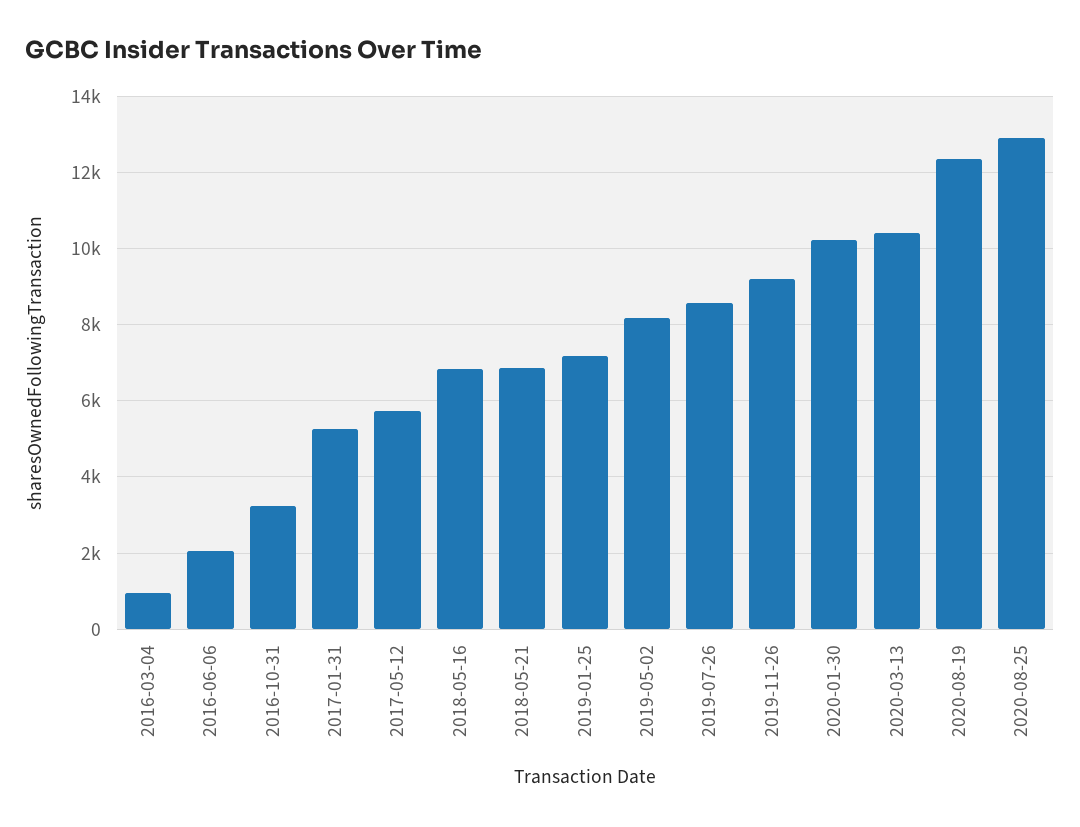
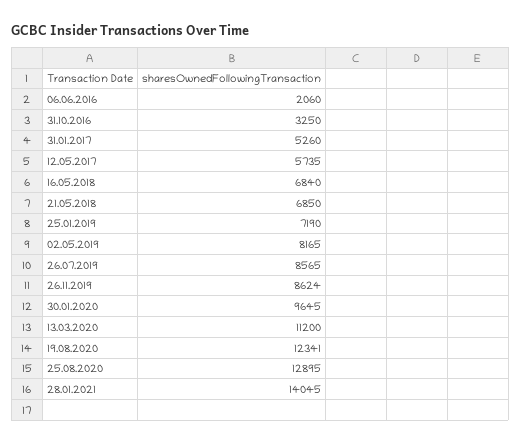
2016-03-04: 1000 -> none
2019-11-26: 9200 -> 8624
2020-01-30: 10200 -> 9645
2020-03-13: 10400 -> 11200
28.01.2021: none -> 14045

